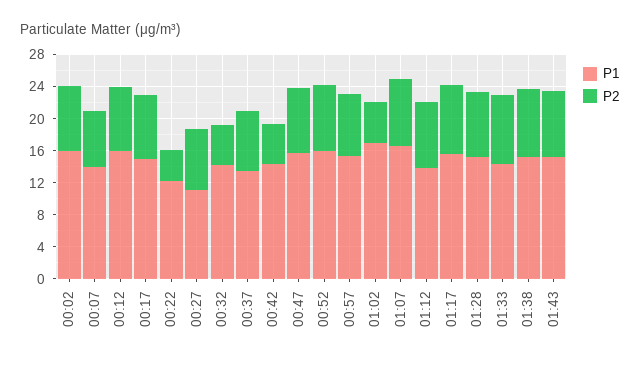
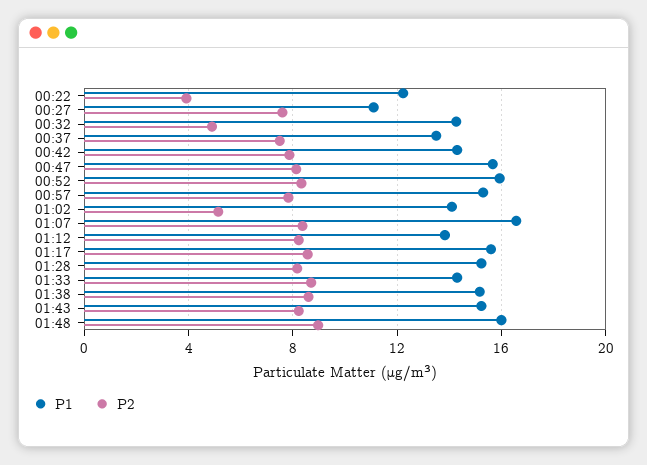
P1, 00:02: 16 -> none
P2, 00:02: 8 -> none
P1, 00:07: 14 -> none
P2, 00:07: 7 -> none
P1, 00:12: 16 -> none
P2, 00:12: 8 -> none
P1, 00:17: 15 -> none
P2, 00:17: 8 -> none
P2, 00:42: 5 -> 8
P1, 01:02: 17 -> 14
P1, 01:48: none -> 16
P2, 01:48: none -> 9

